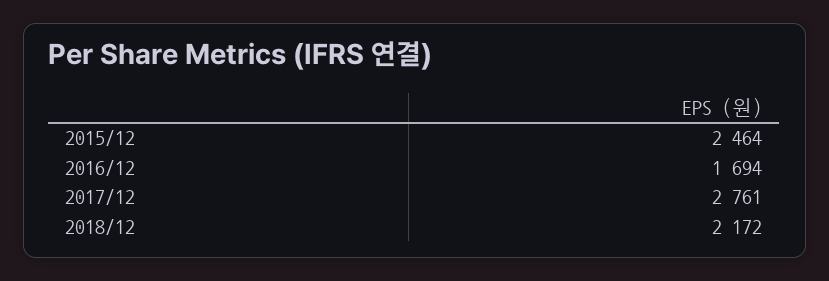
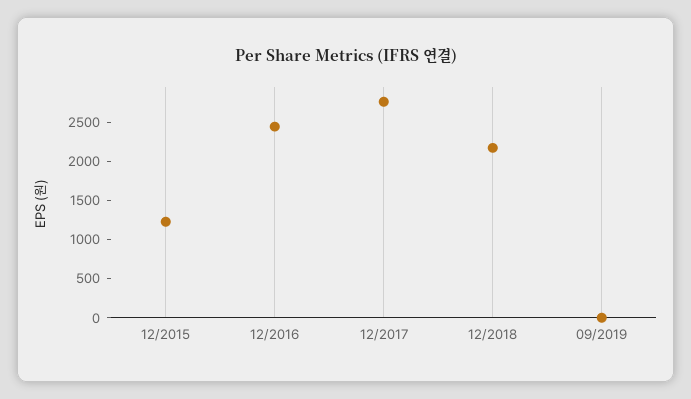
2015/12: 2464 -> 1250
2016/12: 1694 -> 2500
09/2019: none -> 0

